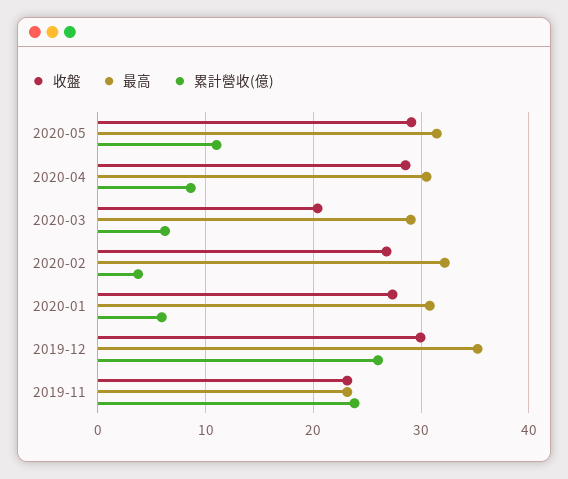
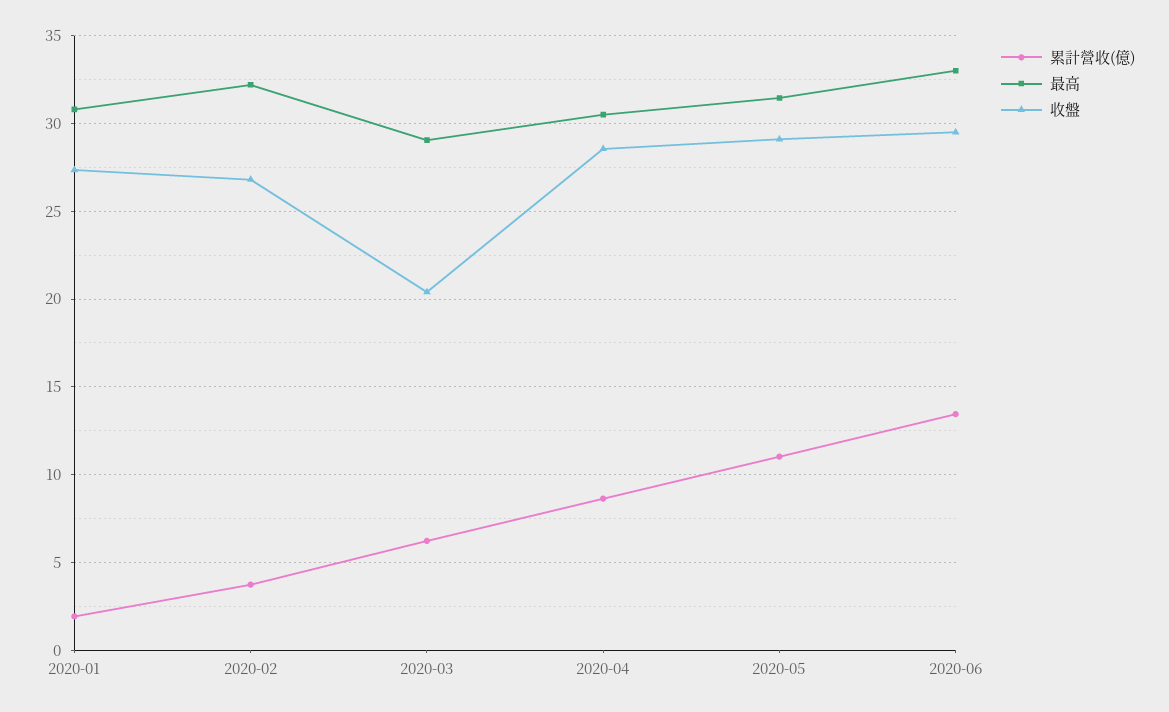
累計營收(億), 2020-01: 6 -> 2
收盤, 2019-12: 30 -> none
最高, 2019-12: 35 -> none
累計營收(億), 2019-12: 26 -> none
收盤, 2019-11: 23 -> none
最高, 2019-11: 23 -> none
累計營收(億), 2019-11: 24 -> none
累計營收(億), 2020-06: none -> 13.5
最高, 2020-06: none -> 33
收盤, 2020-06: none -> 29.5

